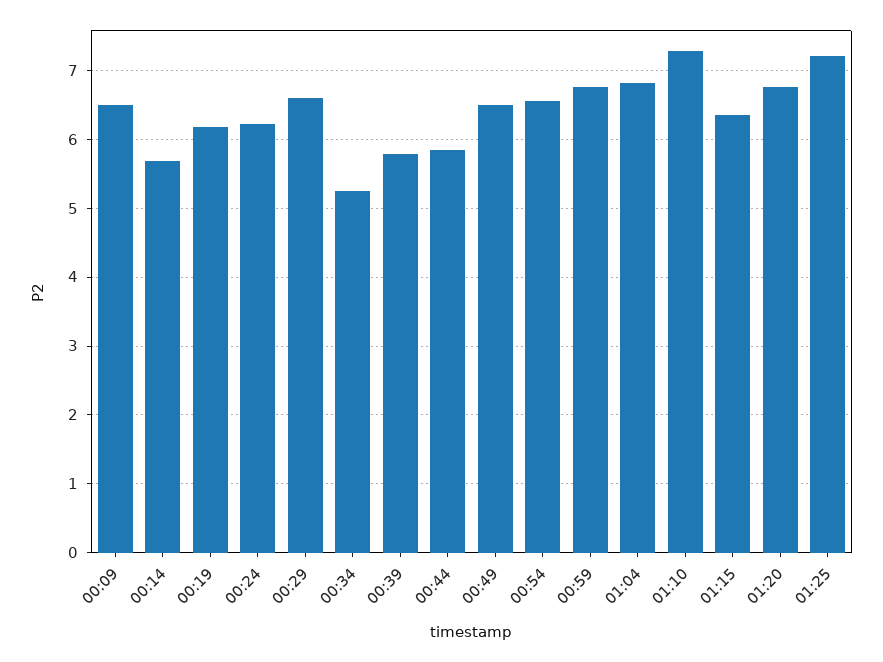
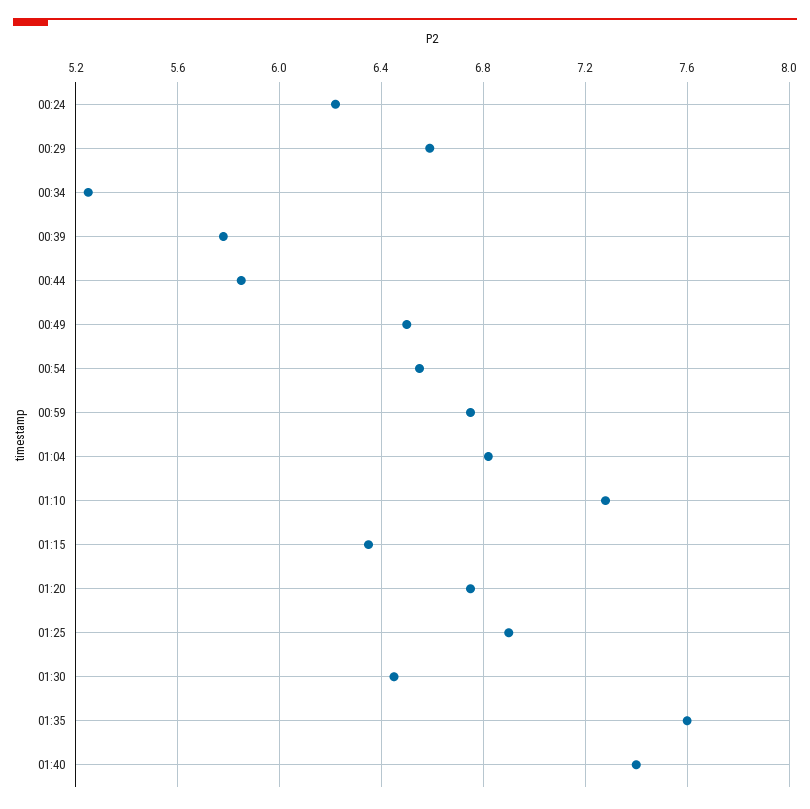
00:09: 6.5 -> none
00:14: 5.7 -> none
00:19: 6.2 -> none
01:25: 7.2 -> 6.9
01:30: none -> 6.45
01:35: none -> 7.6
01:40: none -> 7.4

